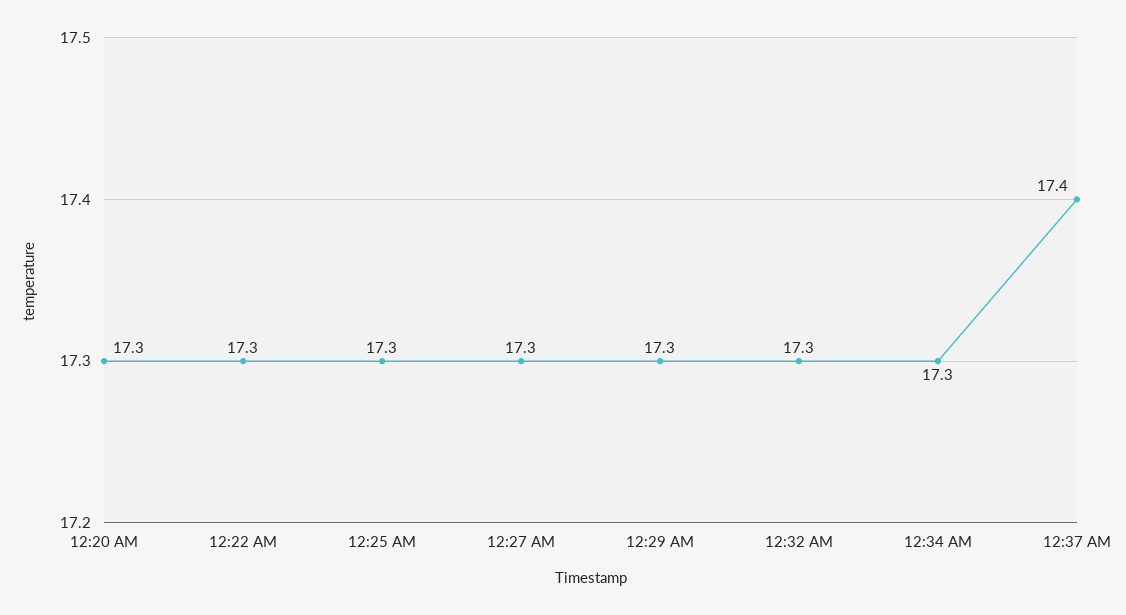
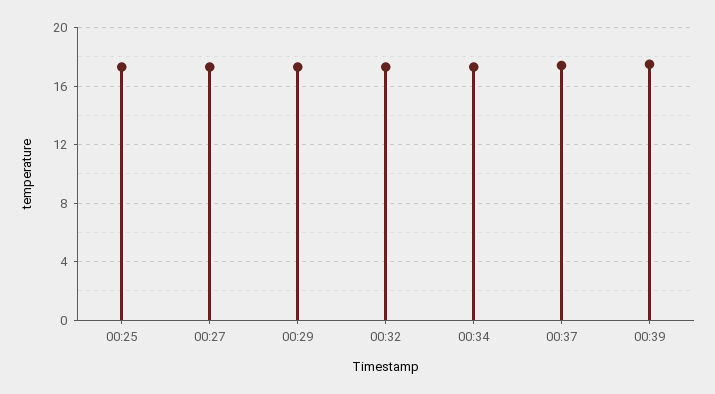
12:20 AM: 17.3 -> none
12:22 AM: 17.3 -> none
00:39: none -> 17.5

